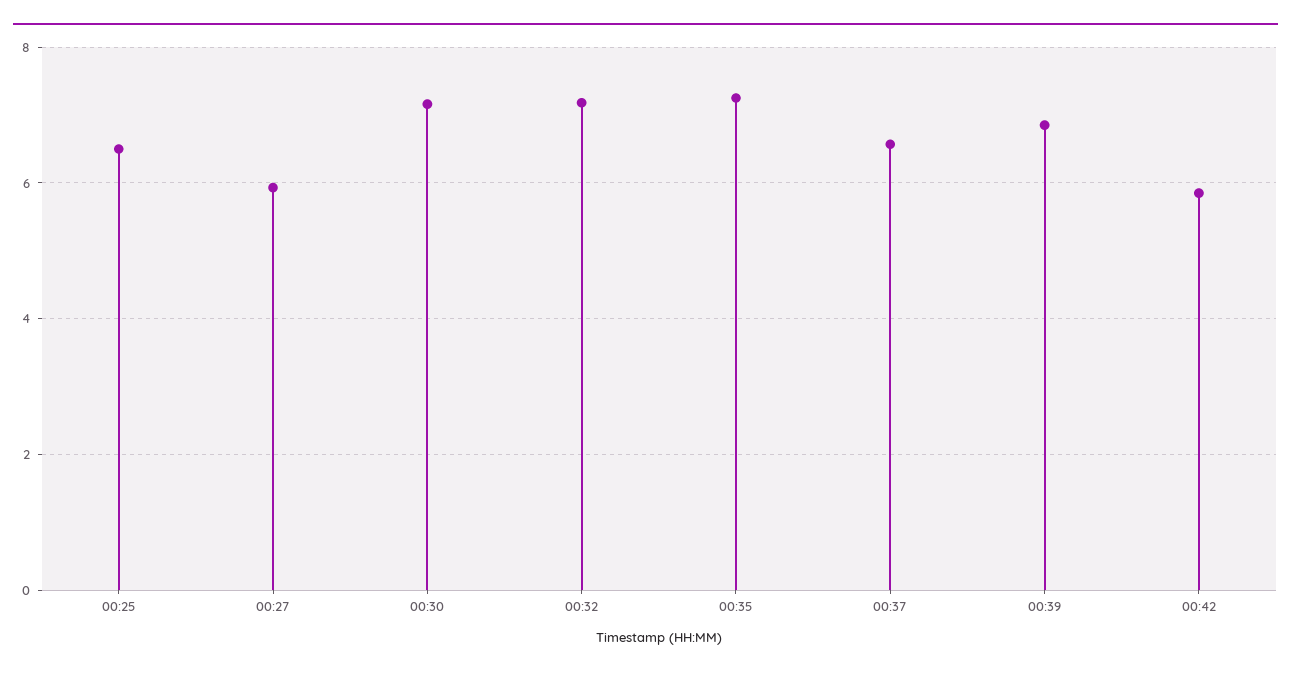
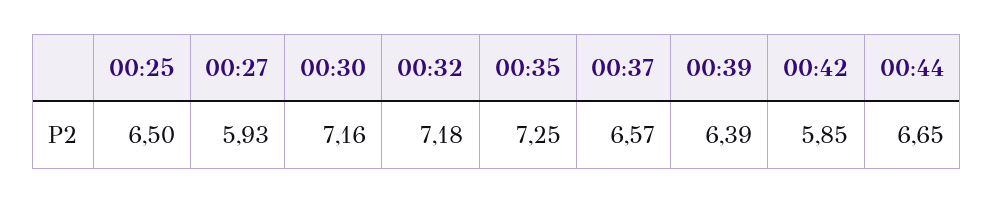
00:39: 6.8 -> 6.39
00:44: none -> 6.65

